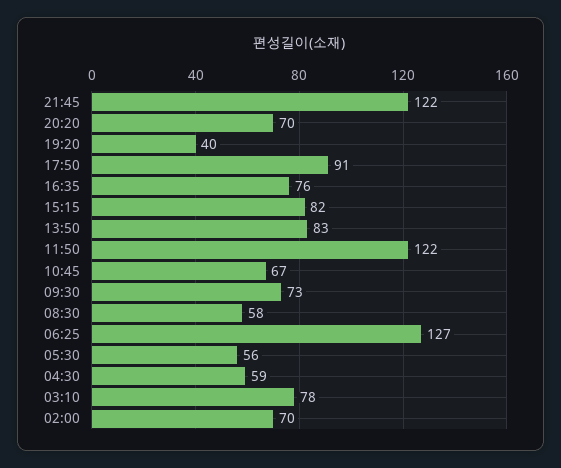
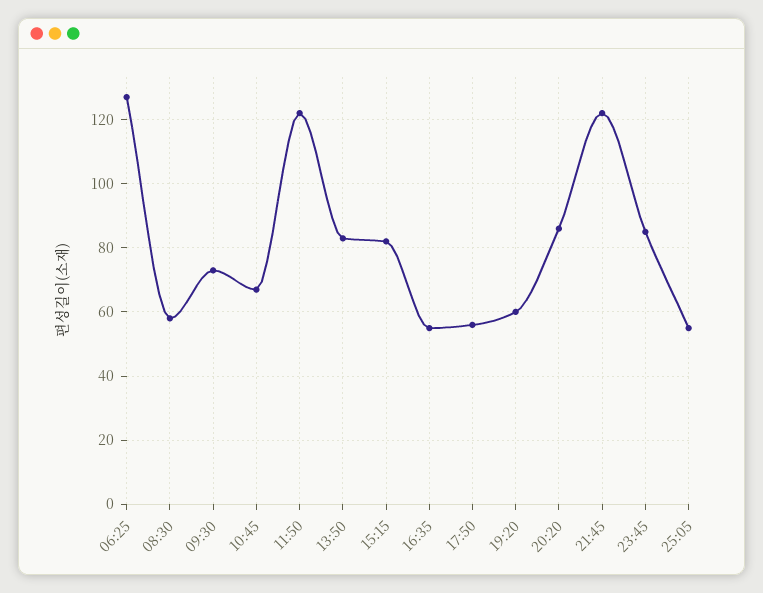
20:20: 70 -> 85
19:20: 40 -> 60
17:50: 91 -> 55
16:35: 76 -> 55
05:30: 56 -> none
04:30: 59 -> none
03:10: 78 -> none
02:00: 70 -> none
23:45: none -> 85
25:05: none -> 55

